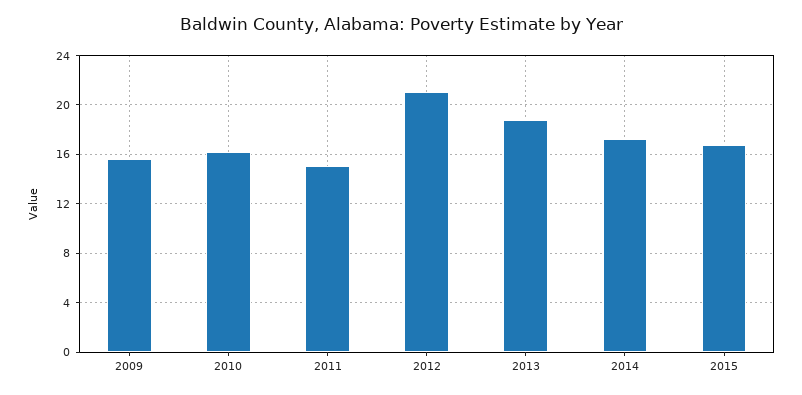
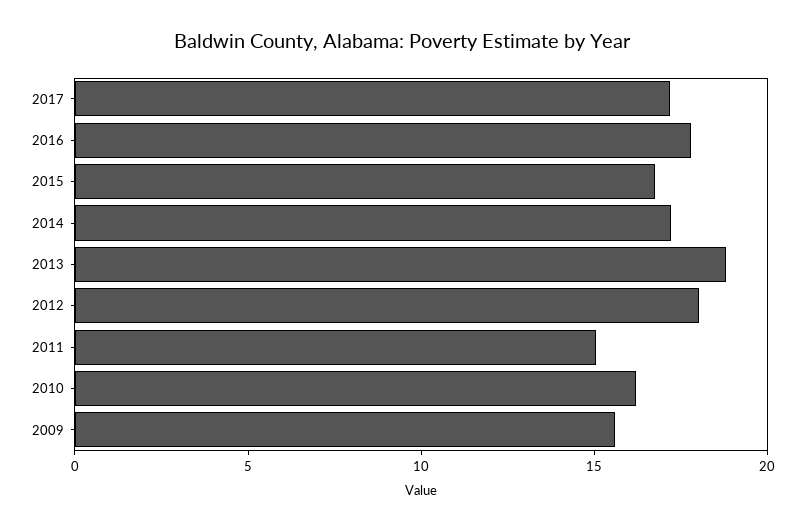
2012: 21 -> 18
2017: none -> 17
2016: none -> 18

